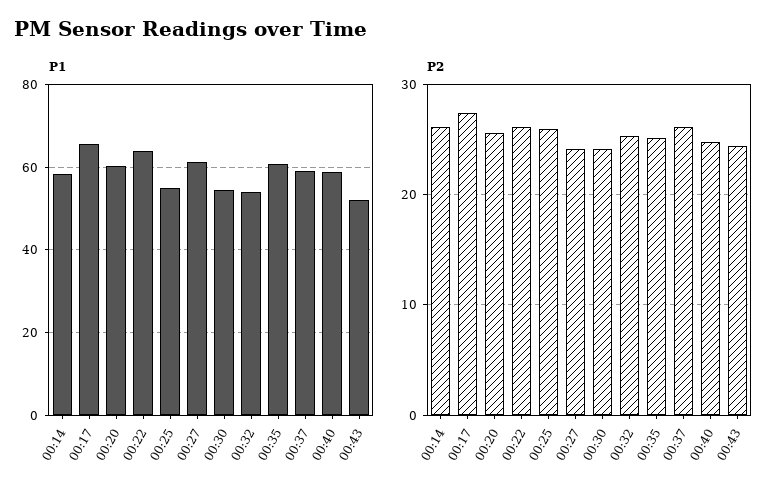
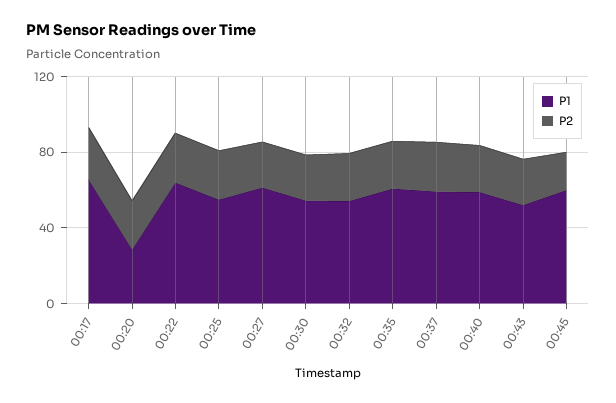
P1, 00:14: 58 -> none
P1, 00:20: 60 -> 30
P2, 00:14: 26 -> none
P1, 00:45: none -> 60
P2, 00:45: none -> 20

